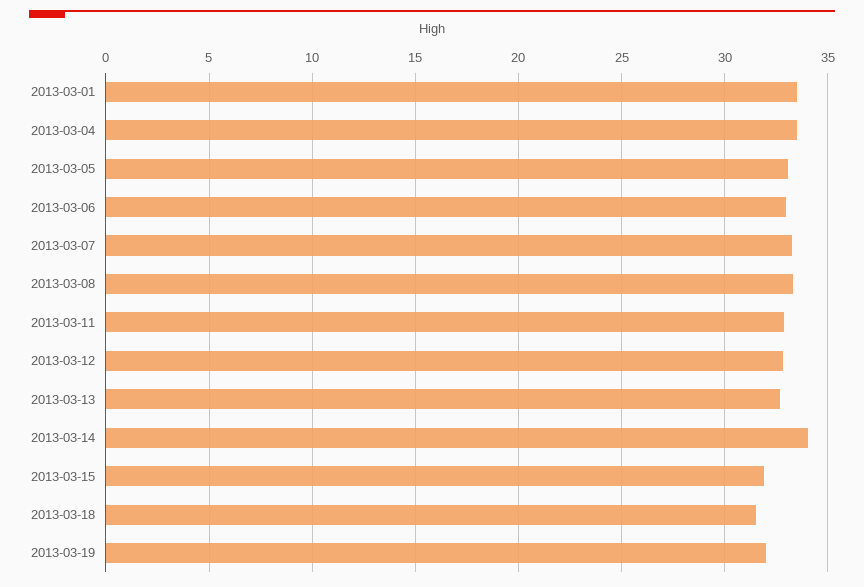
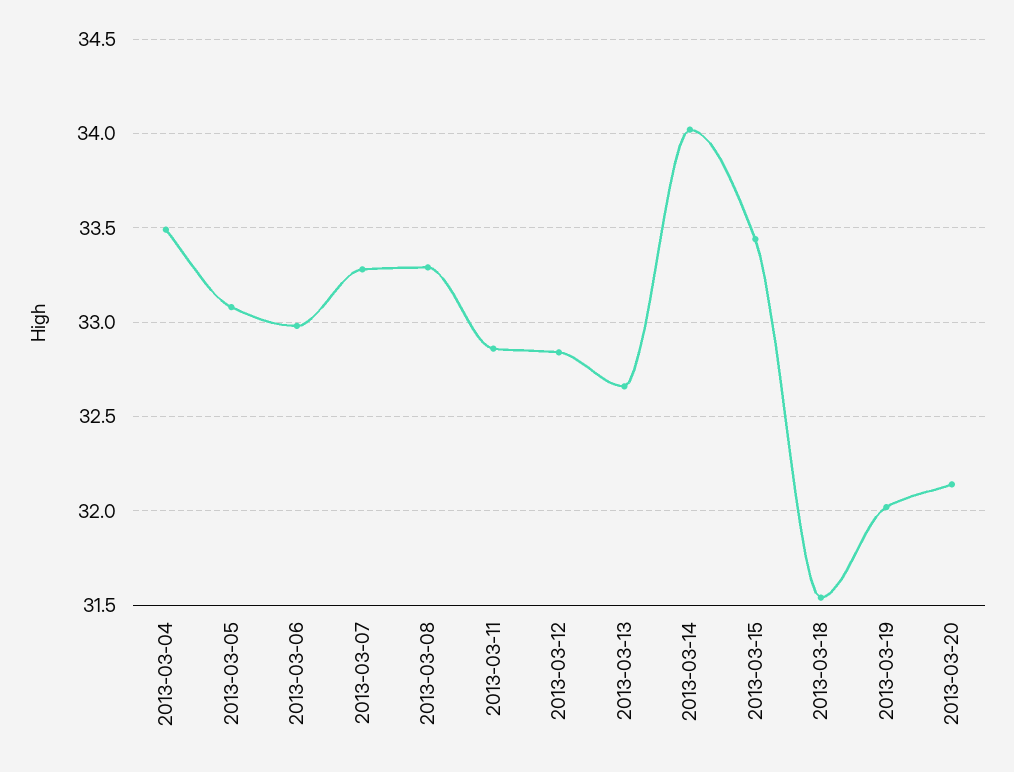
2013-03-01: 33.5 -> none
2013-03-15: 32 -> 33.45
2013-03-20: none -> 32.15

